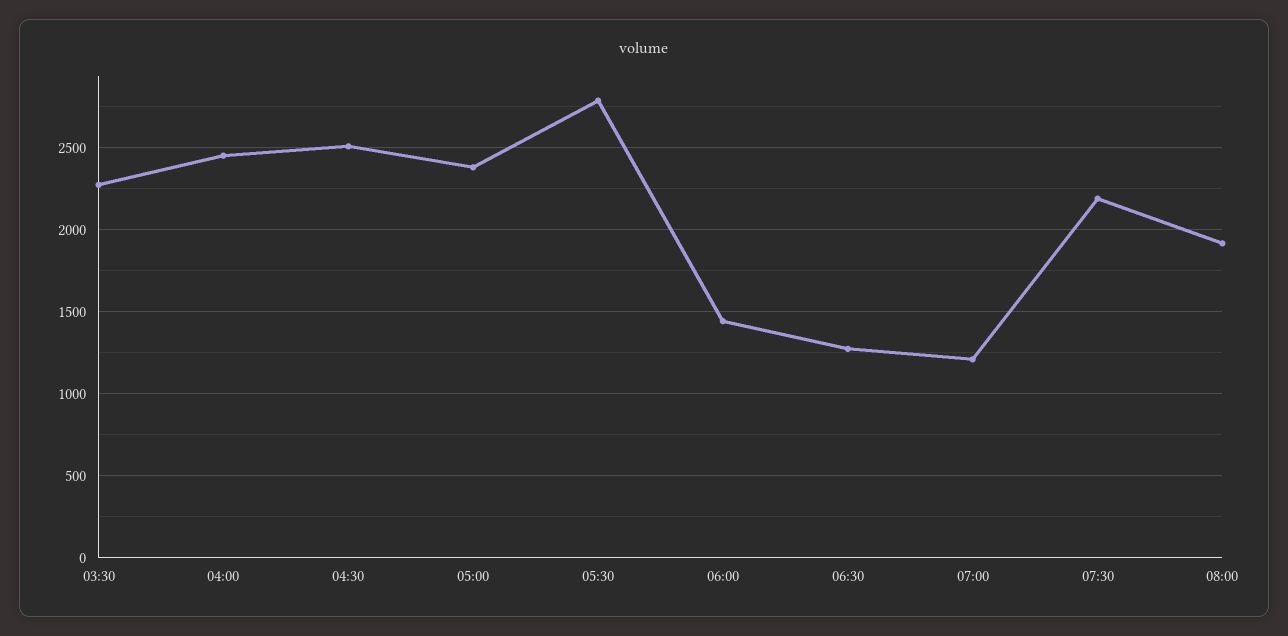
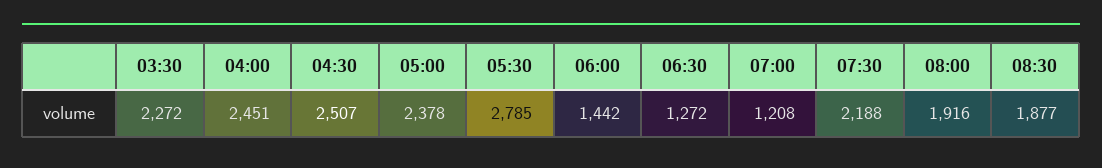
08:30: none -> 1877

